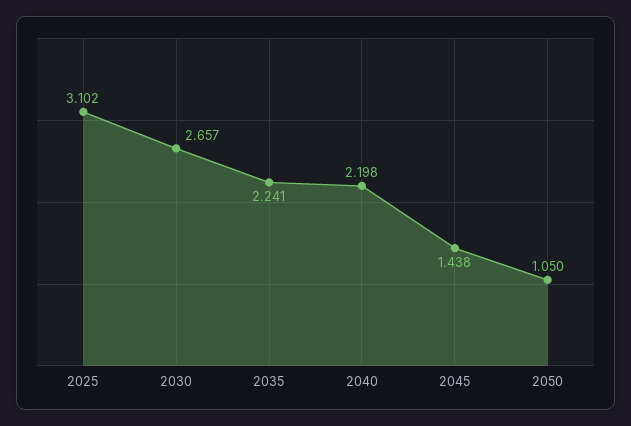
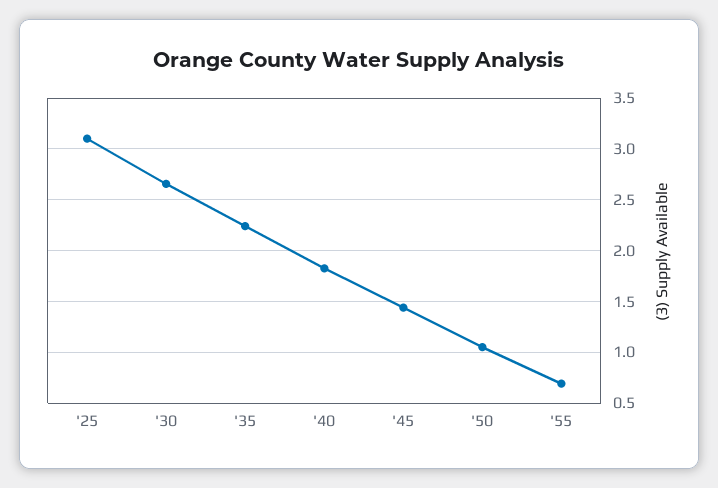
2040: 2.198 -> 1.8
'55: none -> 0.7

